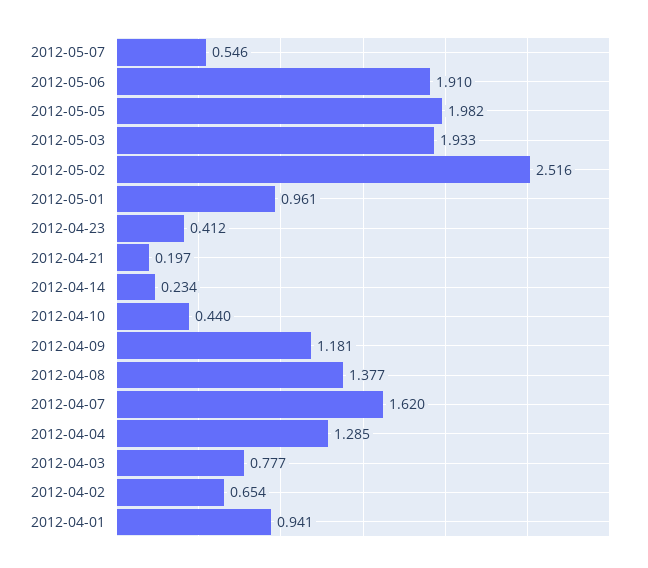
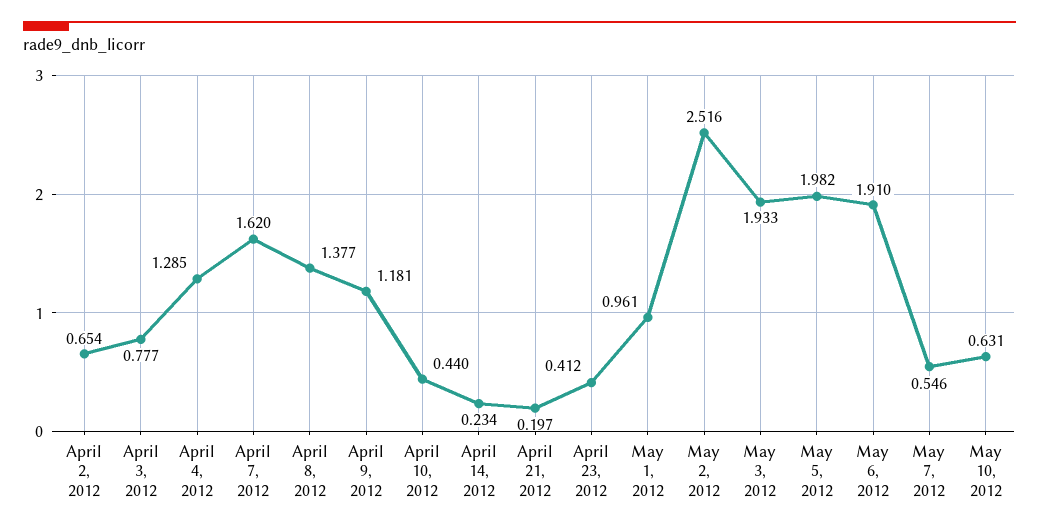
2012-04-01: 0.941 -> none
May 10, 2012: none -> 0.631

